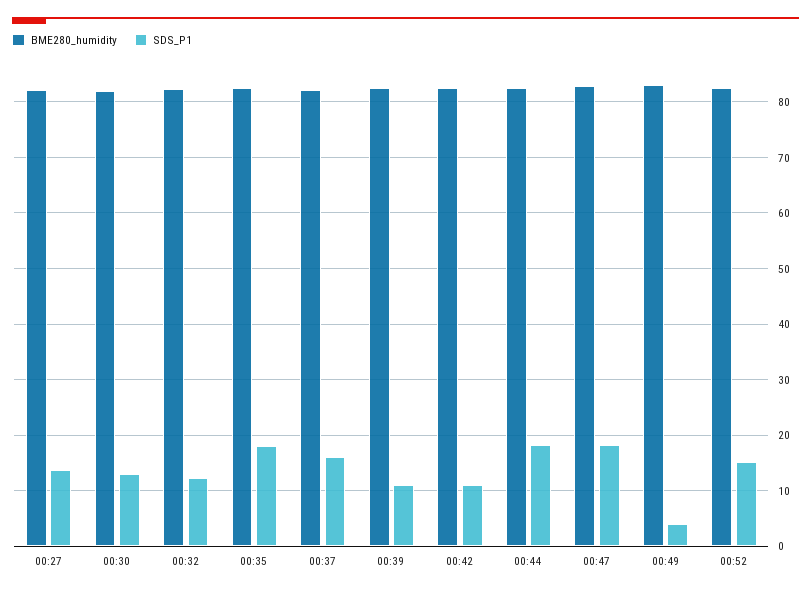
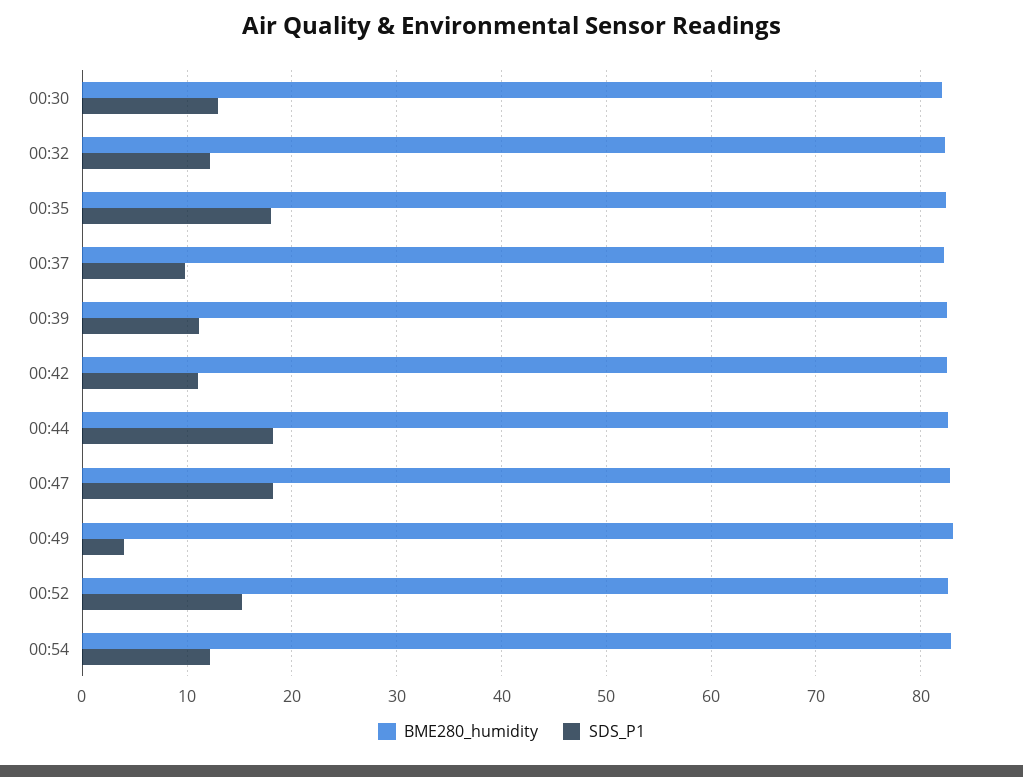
BME280_humidity, 00:27: 82 -> none
SDS_P1, 00:27: 14 -> none
SDS_P1, 00:37: 16 -> 10
BME280_humidity, 00:54: none -> 83
SDS_P1, 00:54: none -> 12

